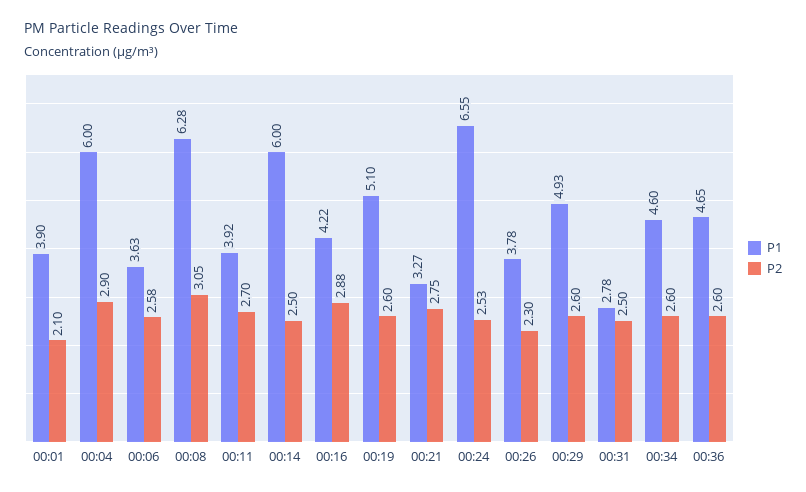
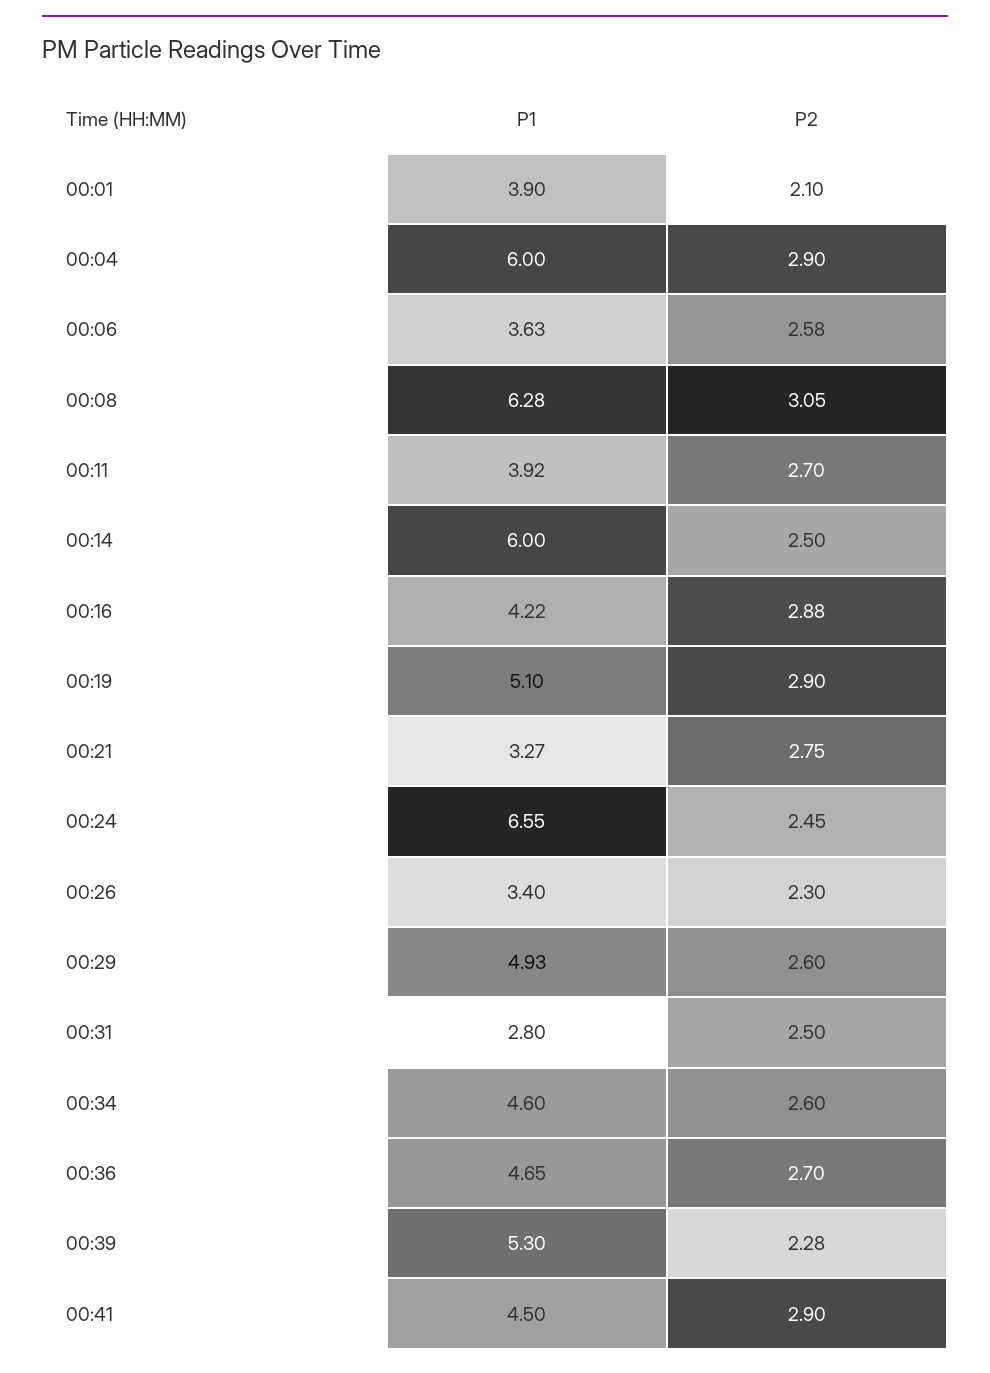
P2, 00:19: 2.6 -> 2.9
P2, 00:24: 2.53 -> 2.45
P1, 00:26: 3.78 -> 3.4
P1, 00:31: 2.78 -> 2.8
P2, 00:36: 2.6 -> 2.7
P1, 00:39: none -> 5.3
P2, 00:39: none -> 2.28
P1, 00:41: none -> 4.5
P2, 00:41: none -> 2.9

